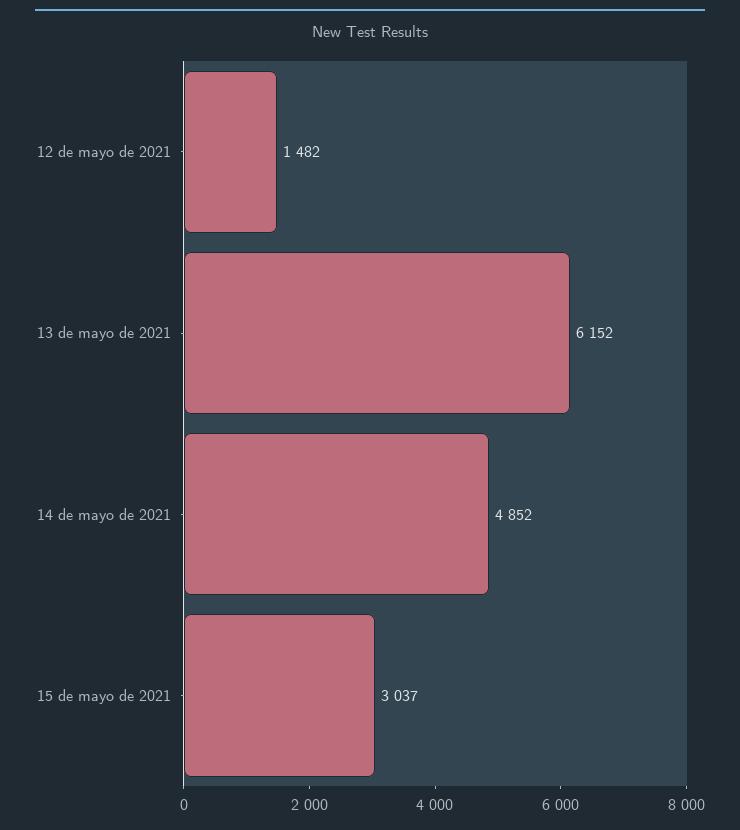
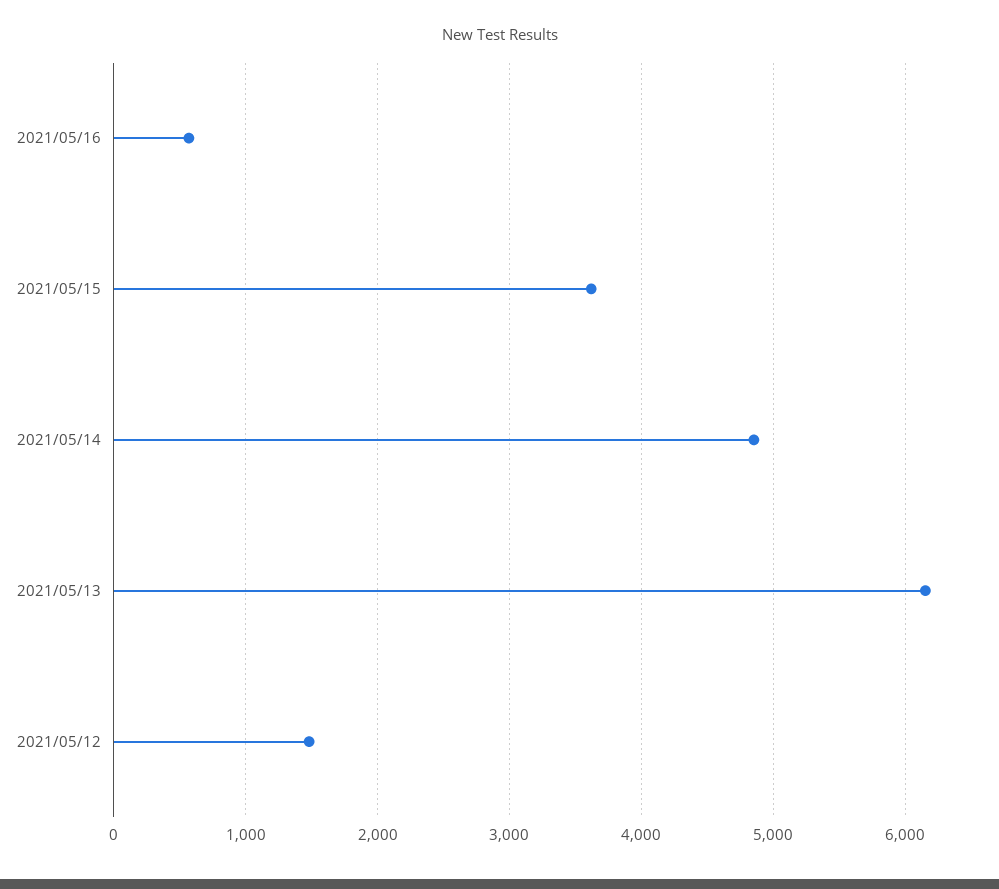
15 de mayo de 2021: 3037 -> 3600
2021/05/16: none -> 600

